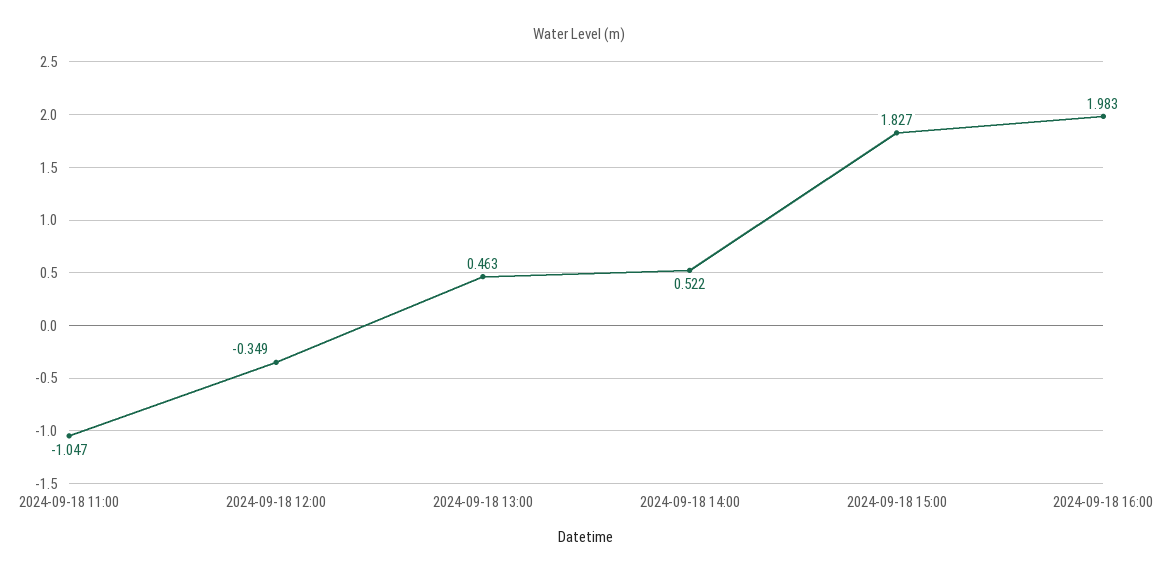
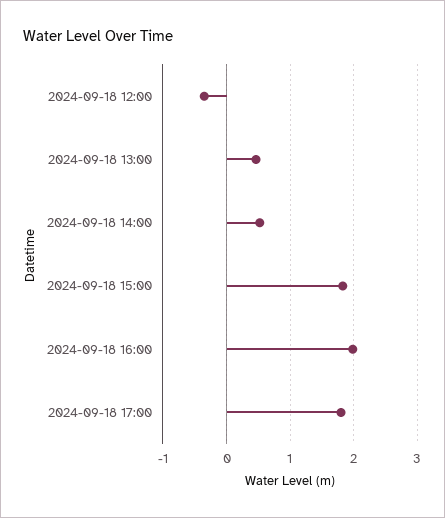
2024-09-18 11:00: -1.047 -> none
2024-09-18 17:00: none -> 1.8

